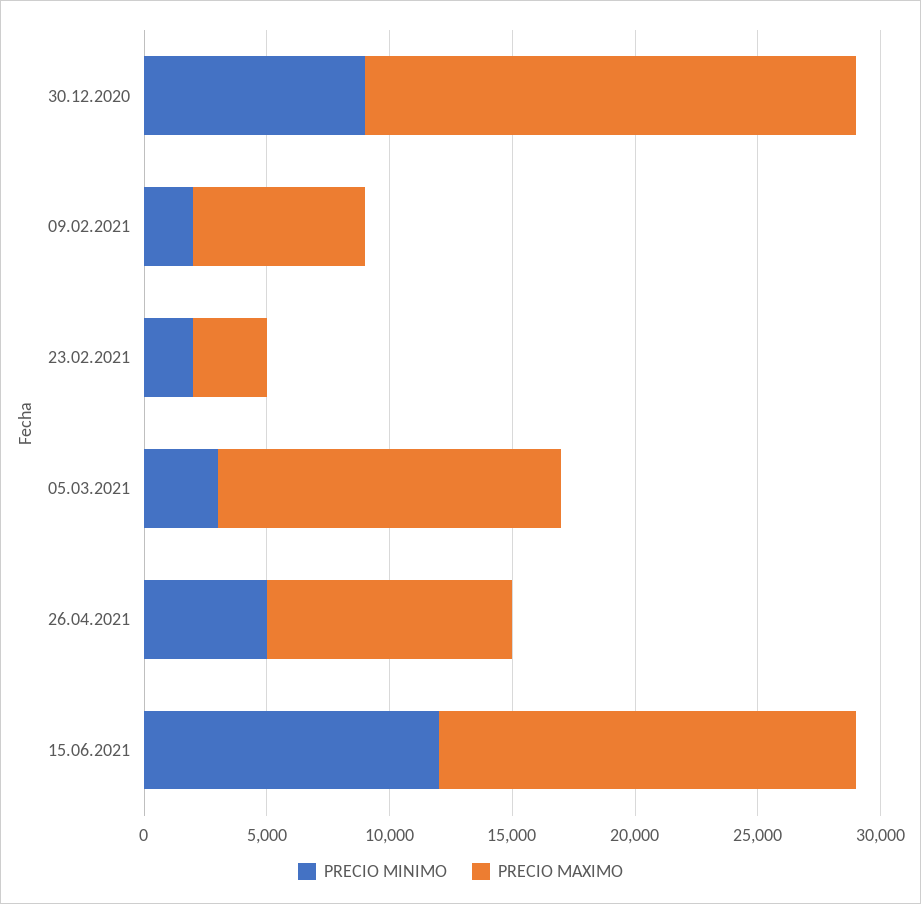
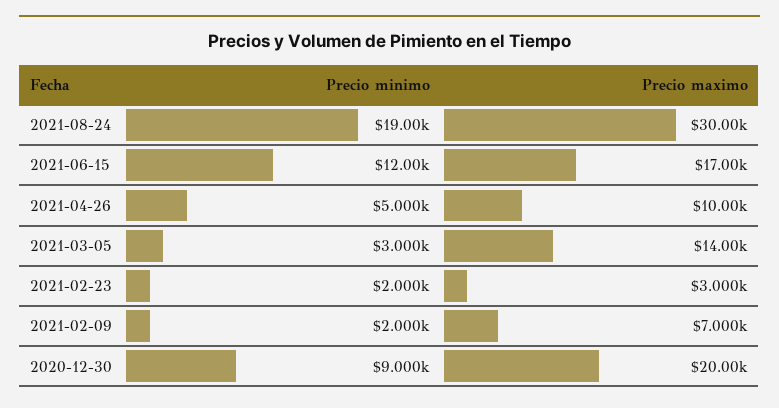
PRECIO MINIMO, 2021-08-24: none -> 19000
PRECIO MAXIMO, 2021-08-24: none -> 30000

